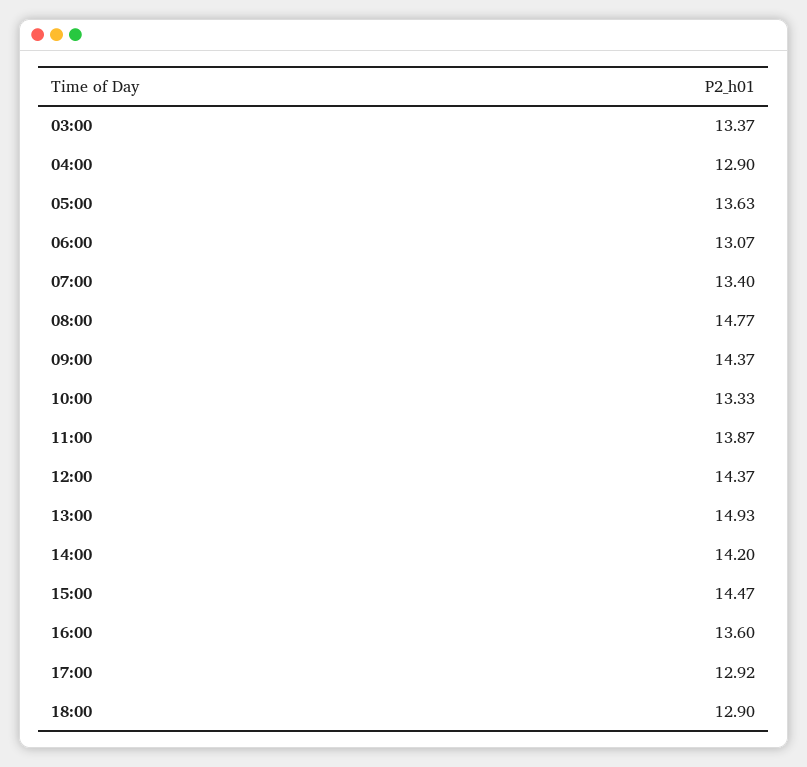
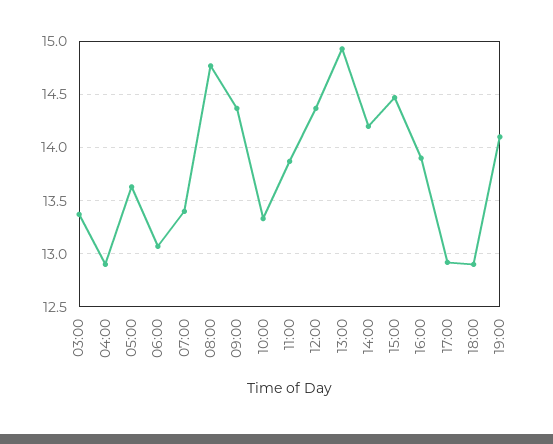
16:00: 13.6 -> 13.9
19:00: none -> 14.1

